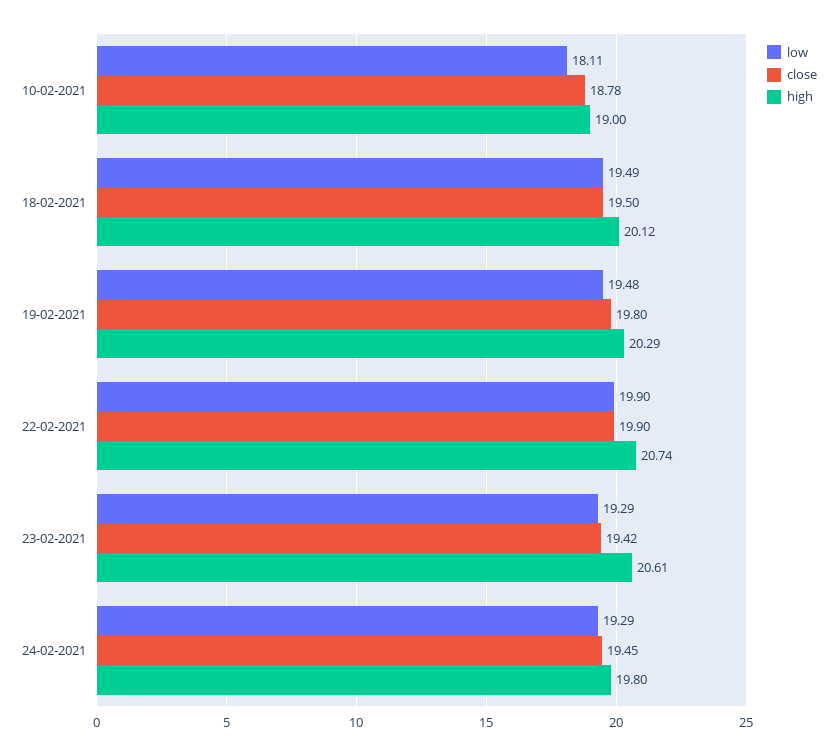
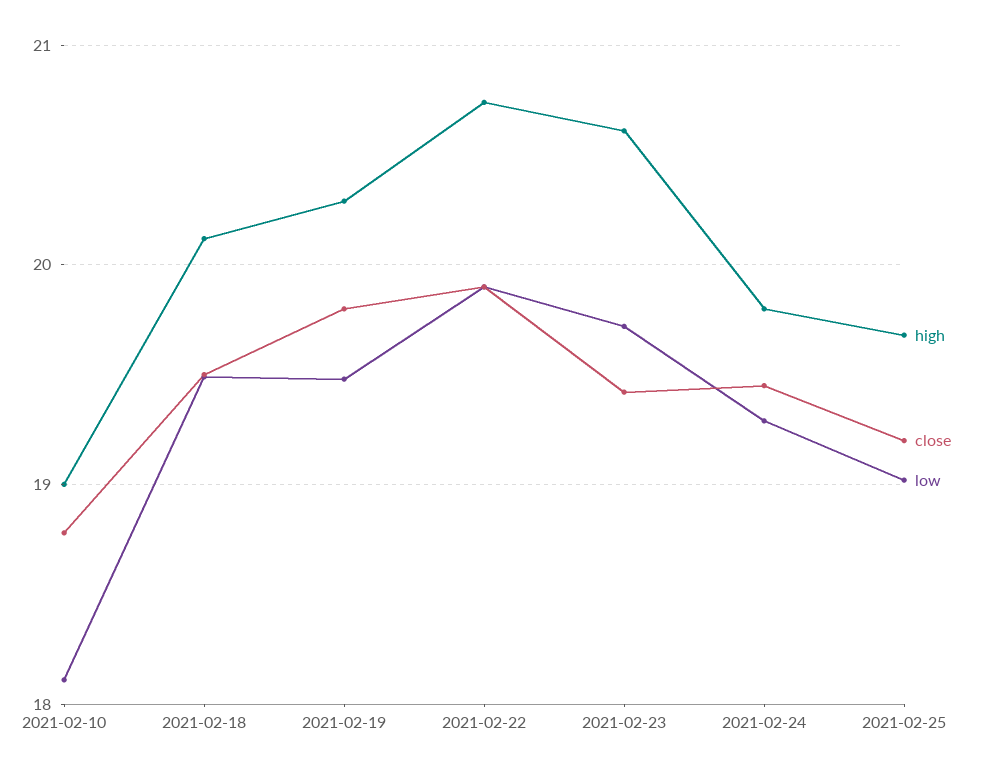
low, 23-02-2021: 19.29 -> 19.7
high, 2021-02-25: none -> 19.7
close, 2021-02-25: none -> 19.2
low, 2021-02-25: none -> 19

